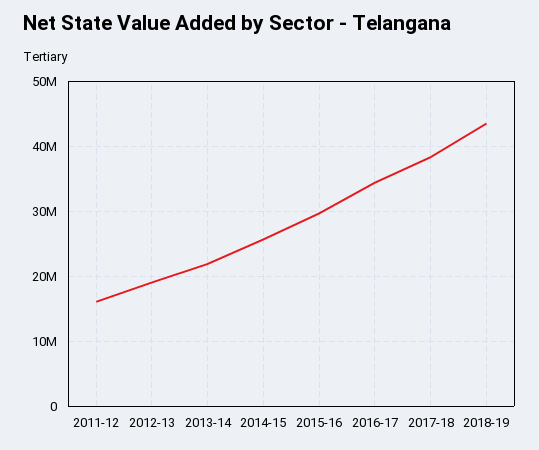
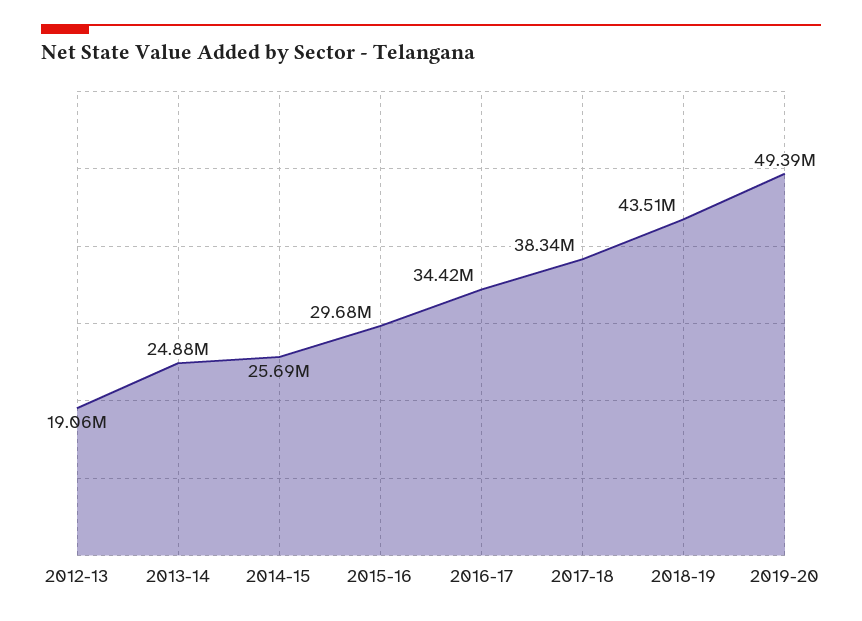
2011-12: 16000000 -> none
2013-14: 22000000 -> 24880000
2019-20: none -> 49390000

